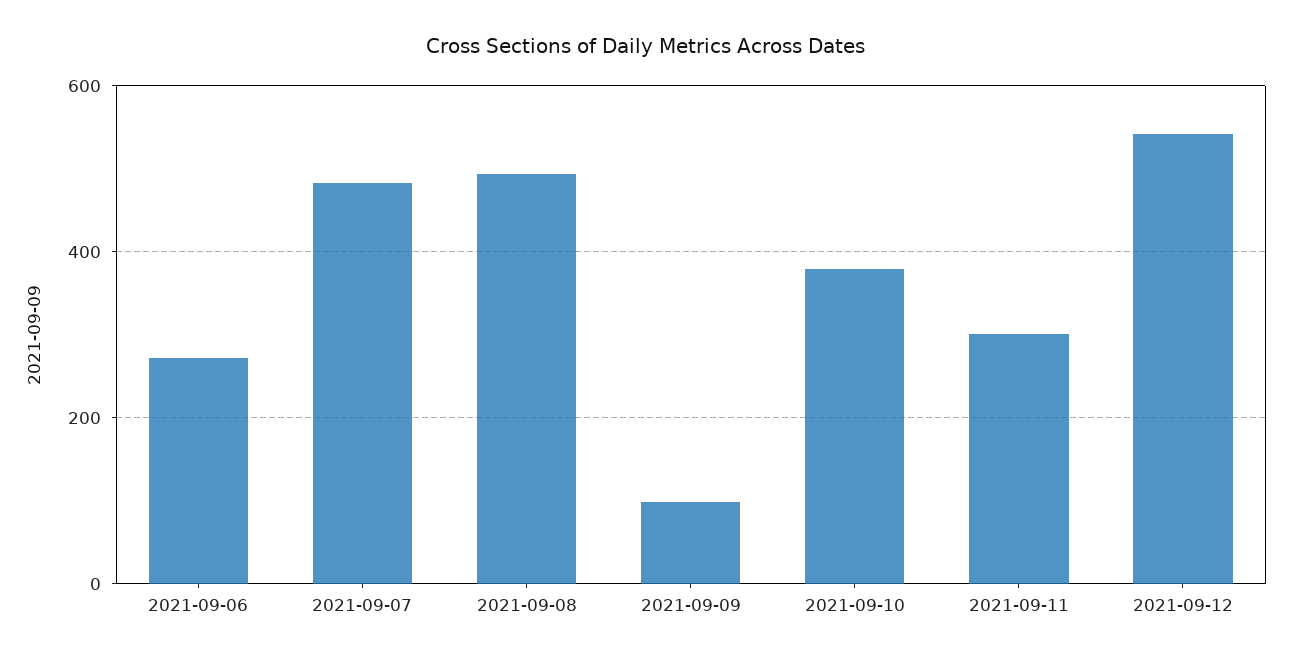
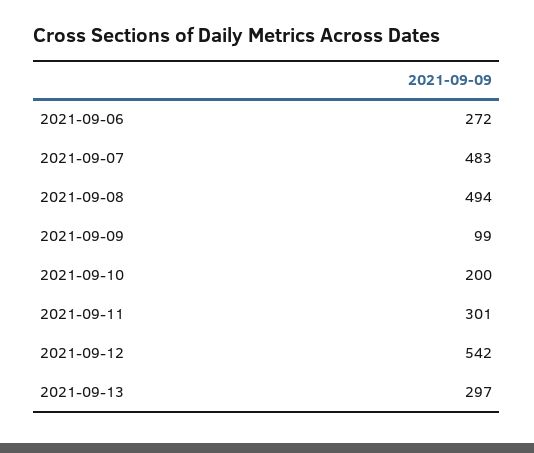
2021-09-10: 380 -> 200
2021-09-13: none -> 297

